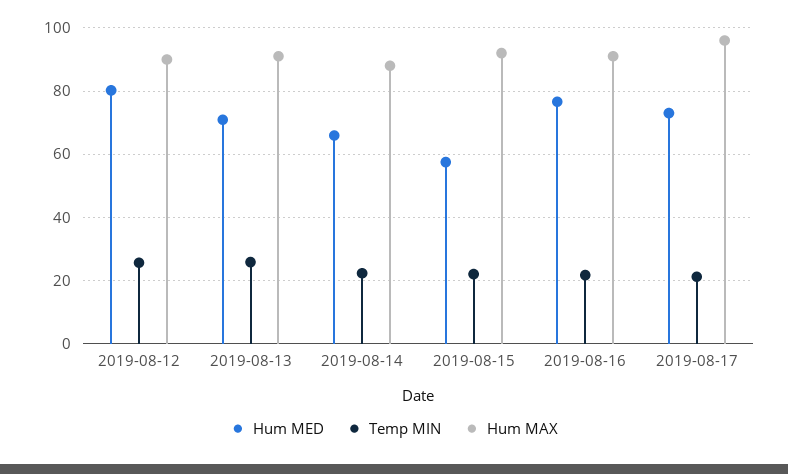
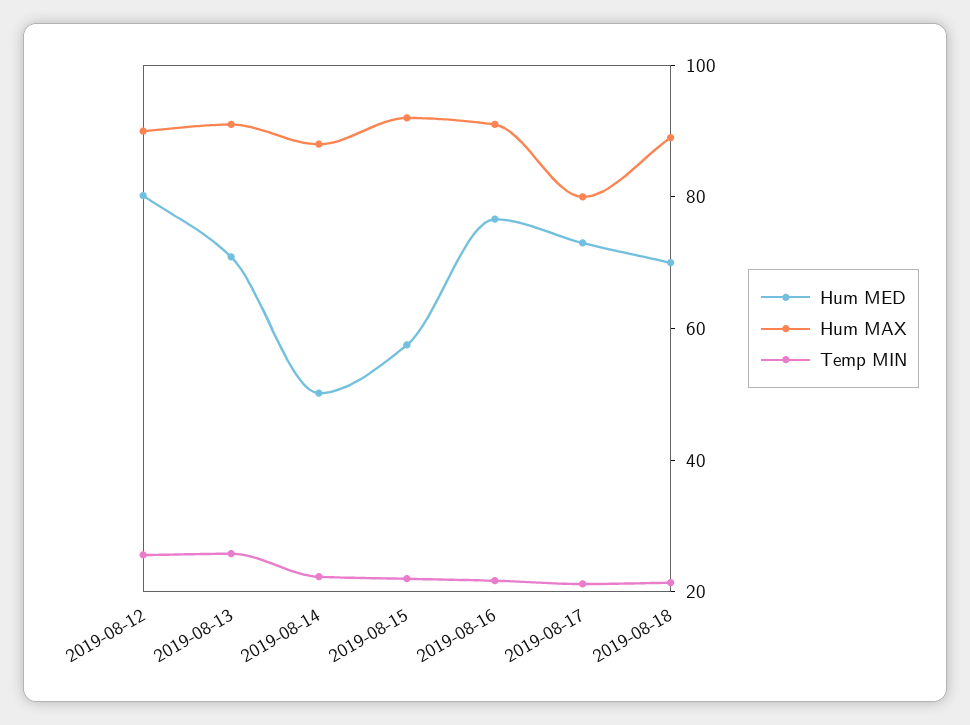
Hum MED, 2019-08-14: 66 -> 50
Hum MAX, 2019-08-17: 96 -> 80
Hum MED, 2019-08-18: none -> 70
Hum MAX, 2019-08-18: none -> 90
Temp MIN, 2019-08-18: none -> 20

